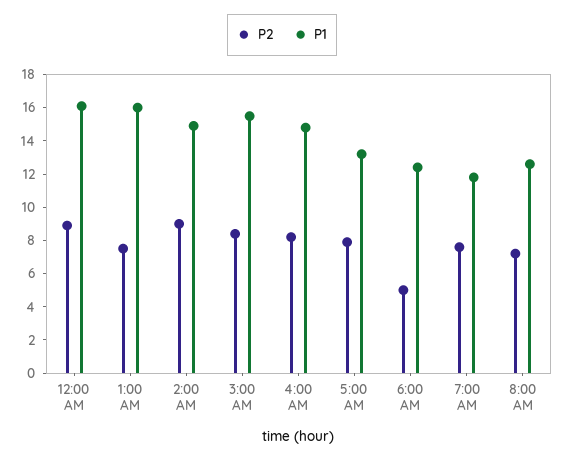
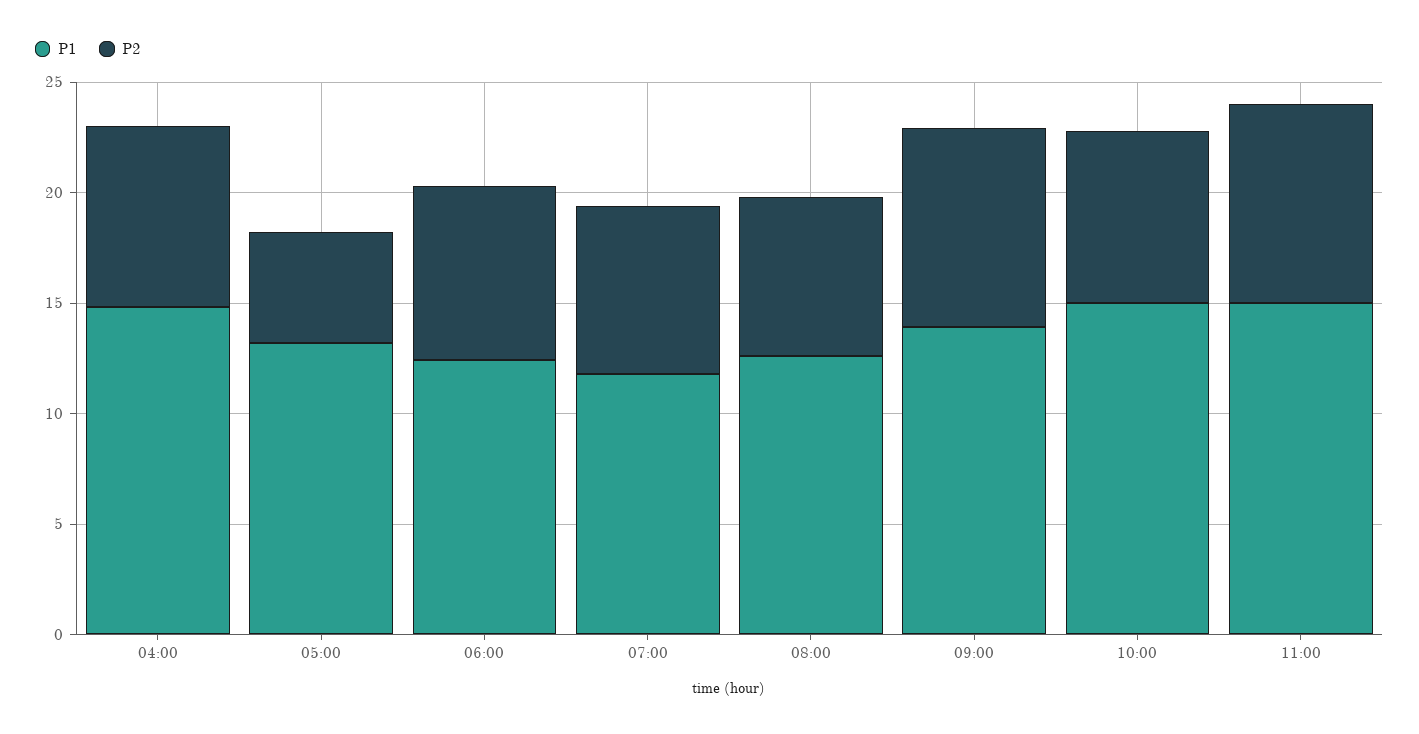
P2, 12:00 AM: 9 -> none
P1, 12:00 AM: 16 -> none
P2, 1:00 AM: 7.5 -> none
P1, 1:00 AM: 16 -> none
P2, 2:00 AM: 9 -> none
P1, 2:00 AM: 15 -> none
P2, 3:00 AM: 8.5 -> none
P1, 3:00 AM: 15.5 -> none
P2, 5:00 AM: 8 -> 5
P2, 6:00 AM: 5 -> 8
P1, 09:00: none -> 14
P2, 09:00: none -> 9
P1, 10:00: none -> 15
P2, 10:00: none -> 8
P1, 11:00: none -> 15
P2, 11:00: none -> 9

